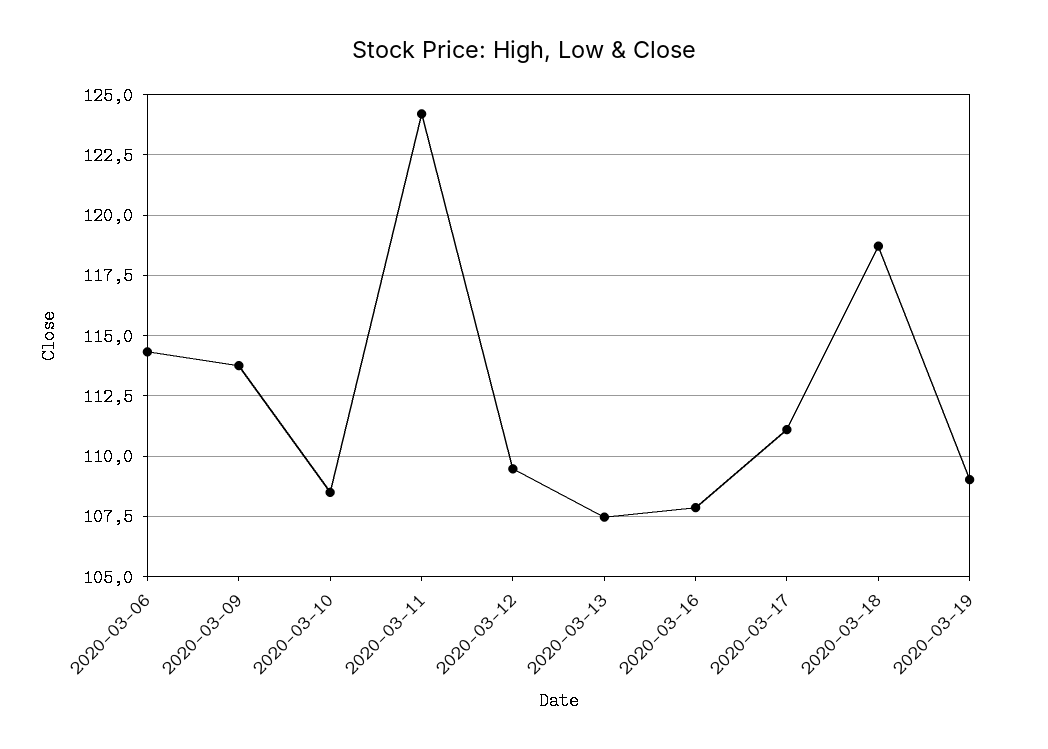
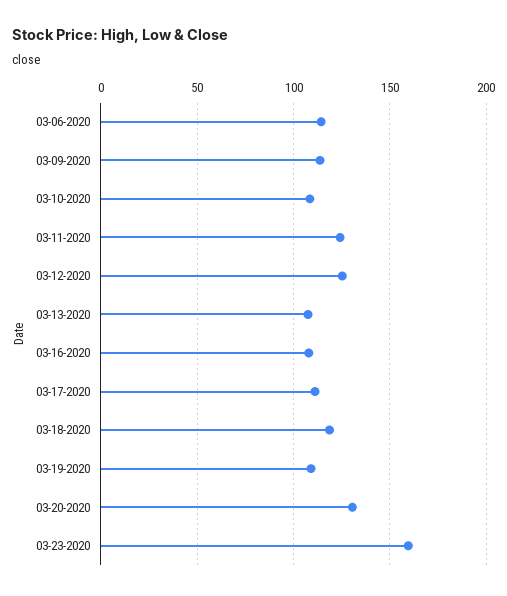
2020-03-12: 109.5 -> 125
03-20-2020: none -> 130
03-23-2020: none -> 160

